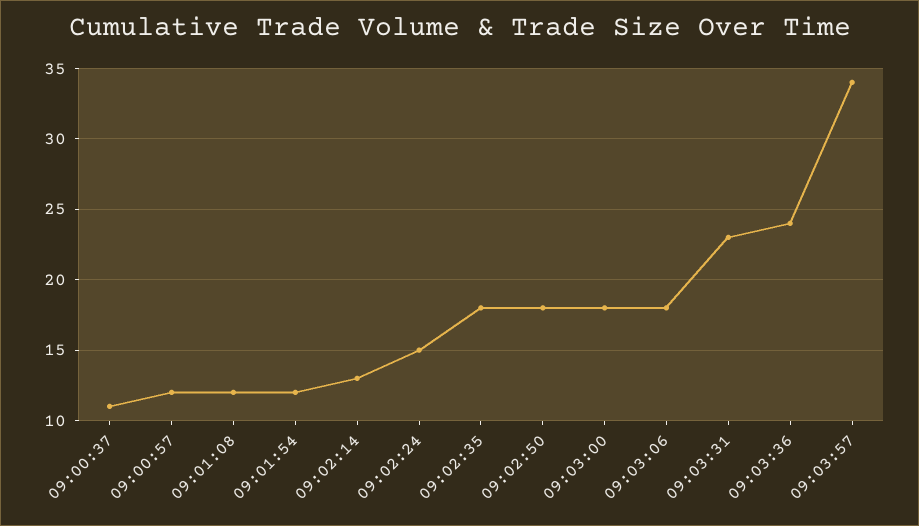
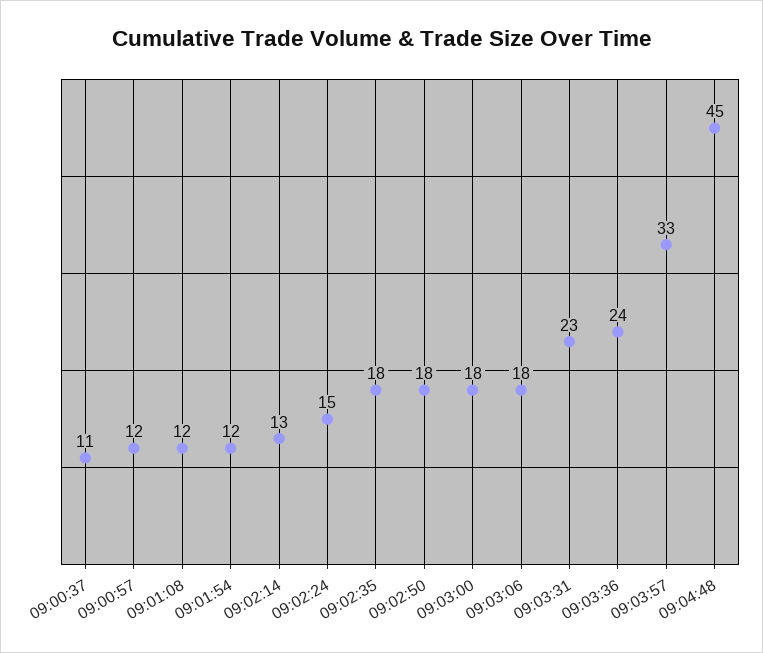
09:03:57: 34 -> 33
09:04:48: none -> 45

